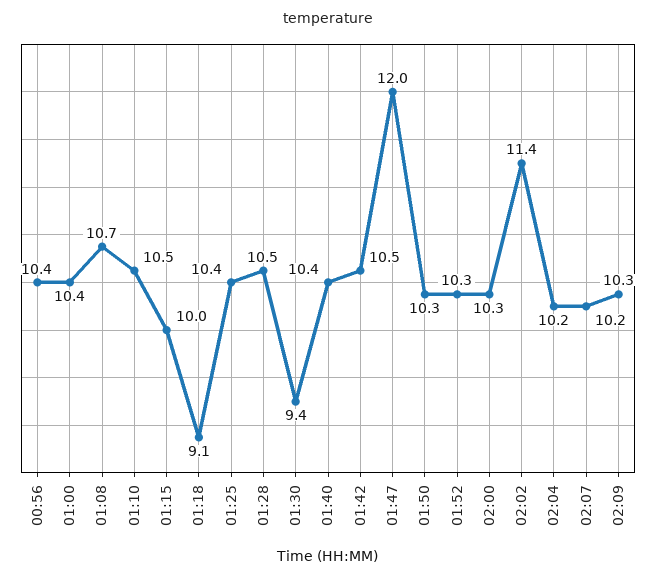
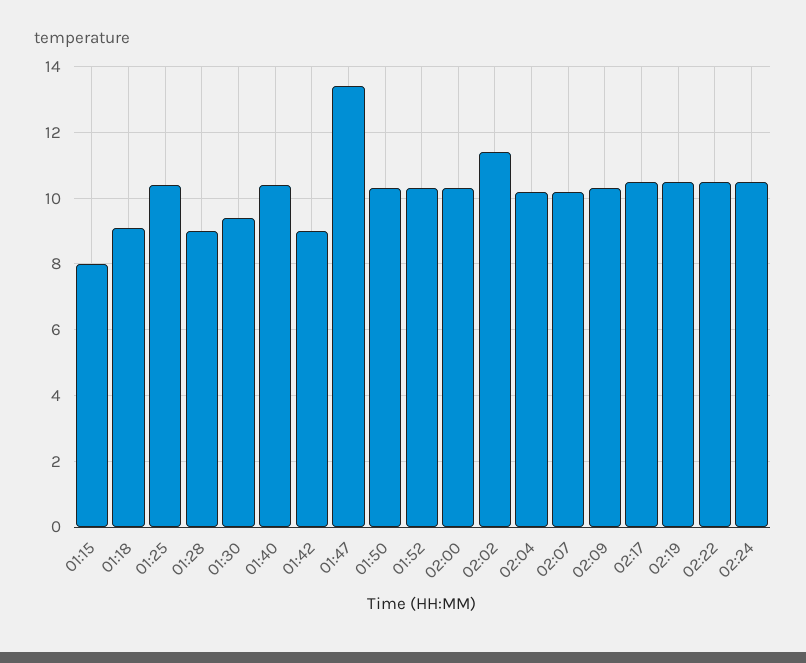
00:56: 10.4 -> none
01:00: 10.4 -> none
01:08: 10.7 -> none
01:10: 10.5 -> none
01:15: 10 -> 8
01:28: 10.5 -> 9
01:42: 10.5 -> 9
01:47: 12 -> 13.5
02:17: none -> 10.5
02:19: none -> 10.5
02:22: none -> 10.5
02:24: none -> 10.5

